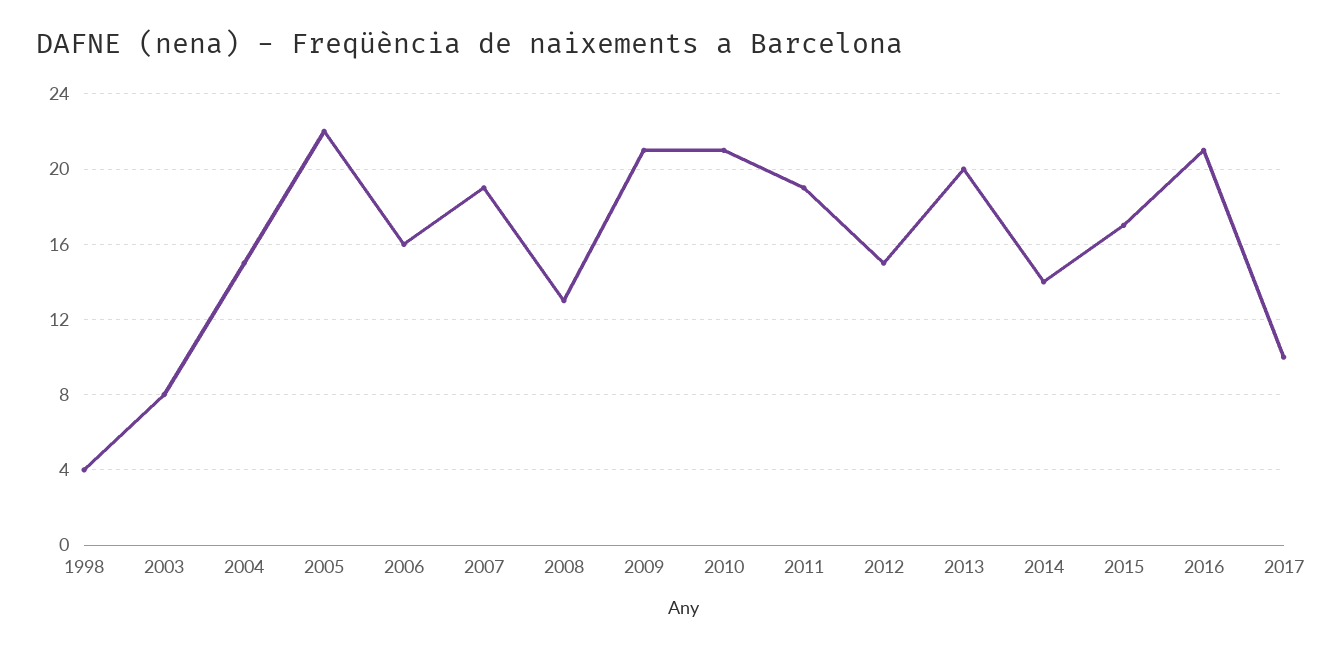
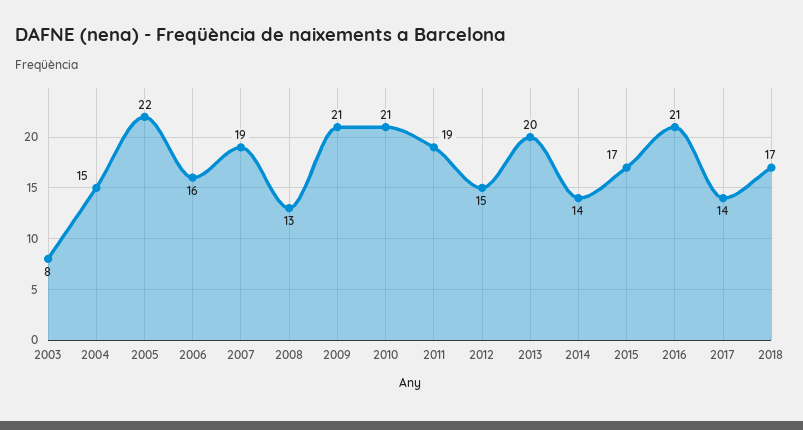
1998: 4 -> none
2017: 10 -> 14
2018: none -> 17

